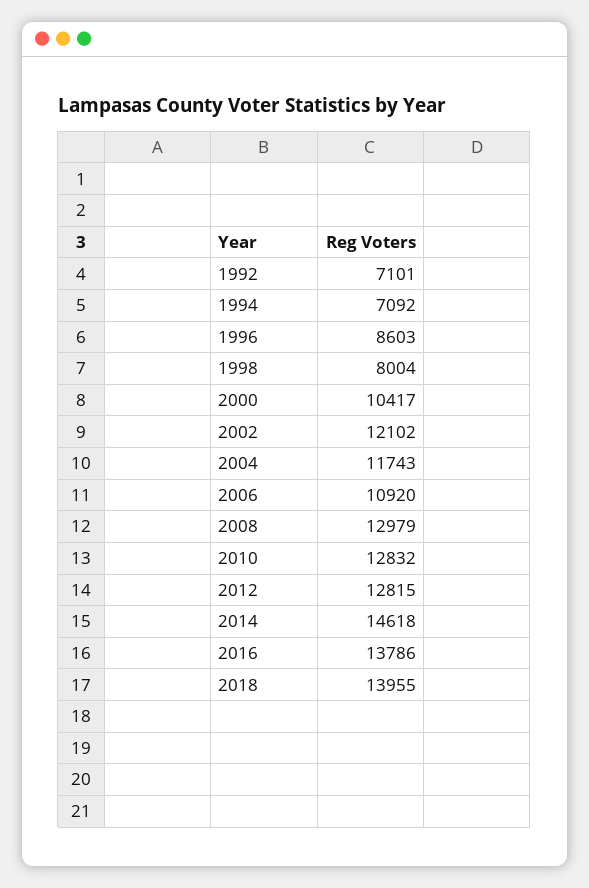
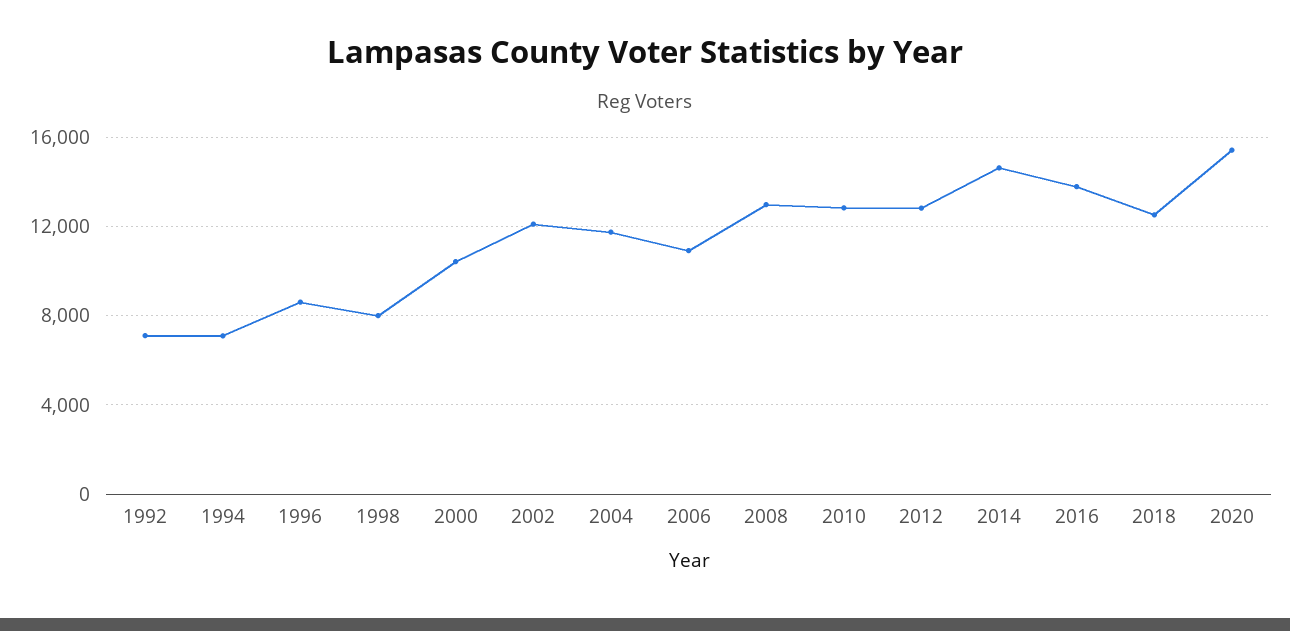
2018: 13955 -> 12500
2020: none -> 15500

